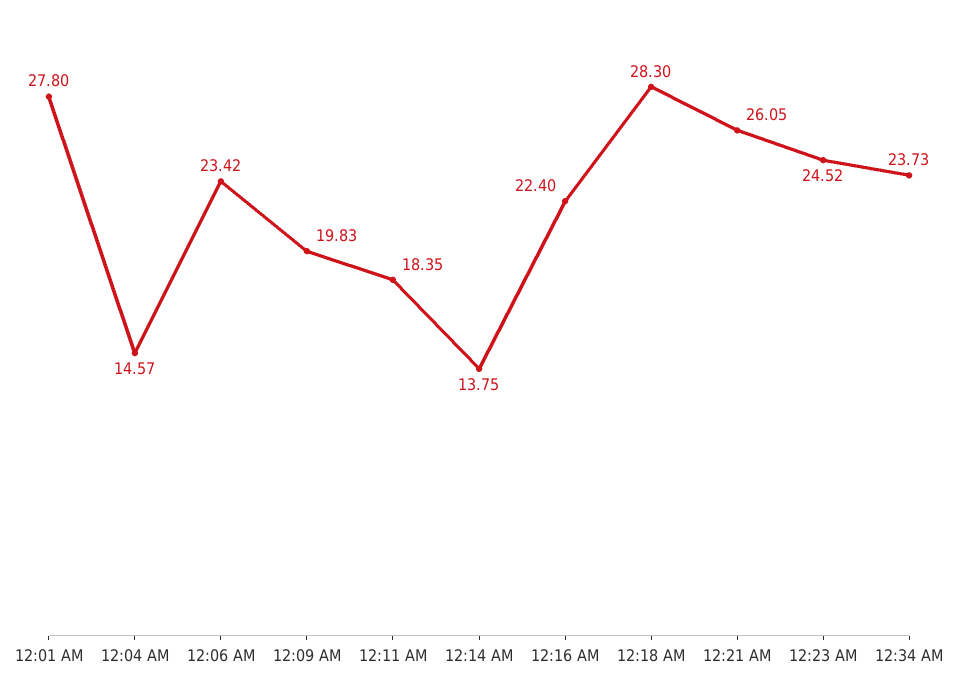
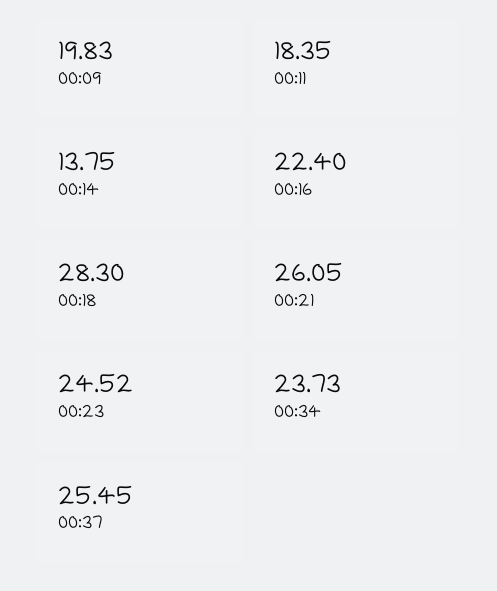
12:01 AM: 27.8 -> none
12:04 AM: 14.57 -> none
12:06 AM: 23.42 -> none
00:37: none -> 25.45

